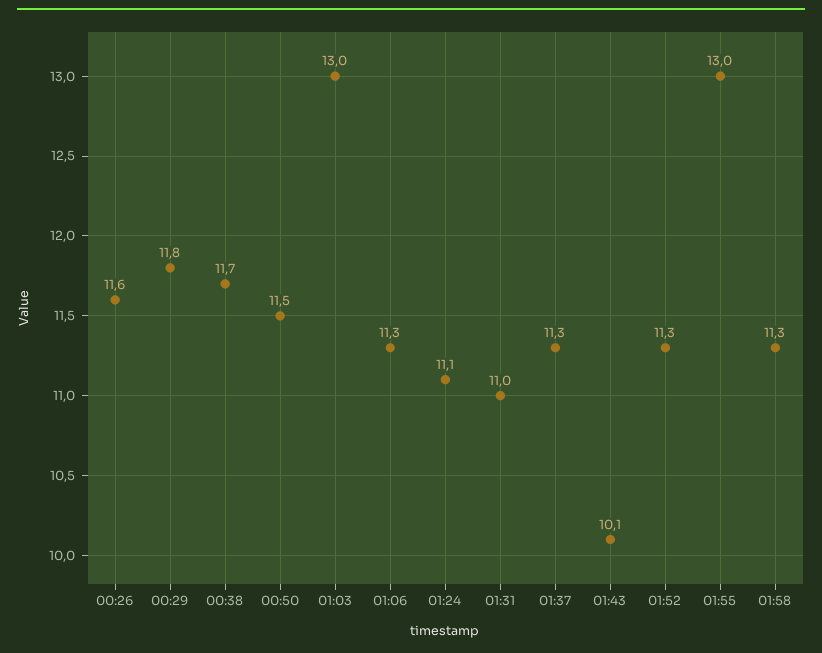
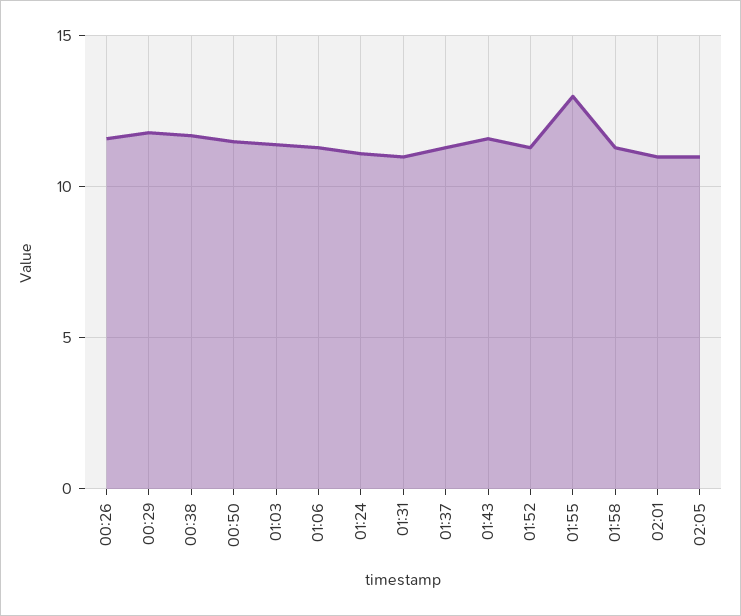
01:03: 13 -> 11.5
01:43: 10.1 -> 11.5
02:01: none -> 11
02:05: none -> 11

